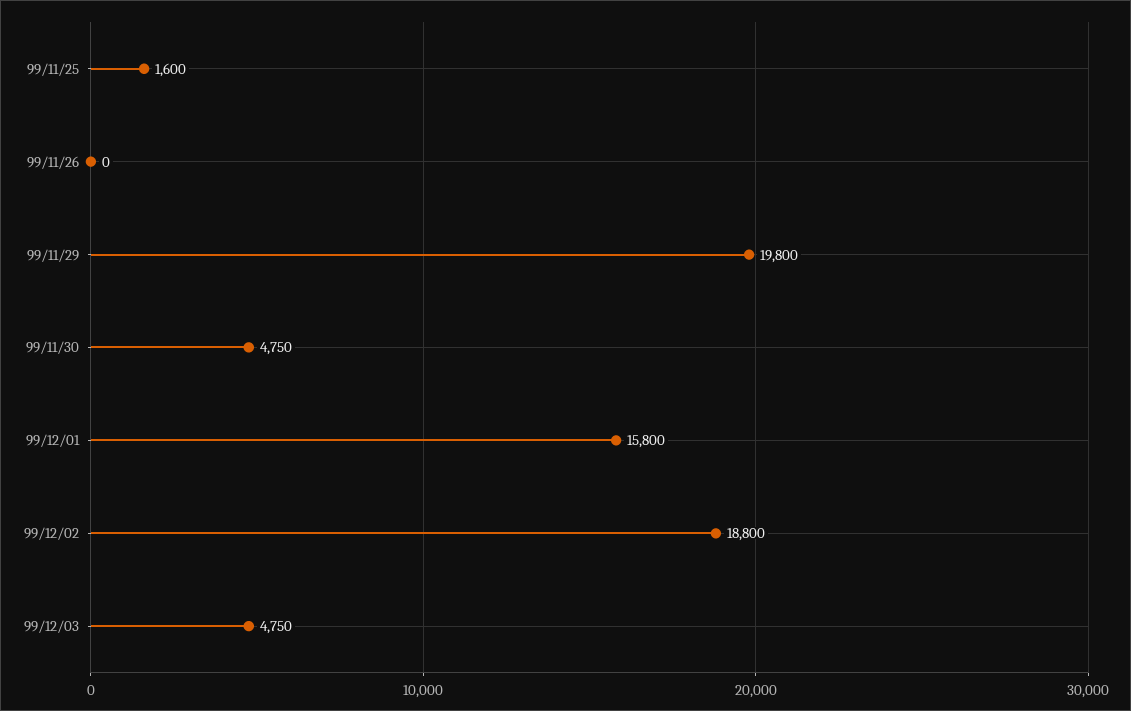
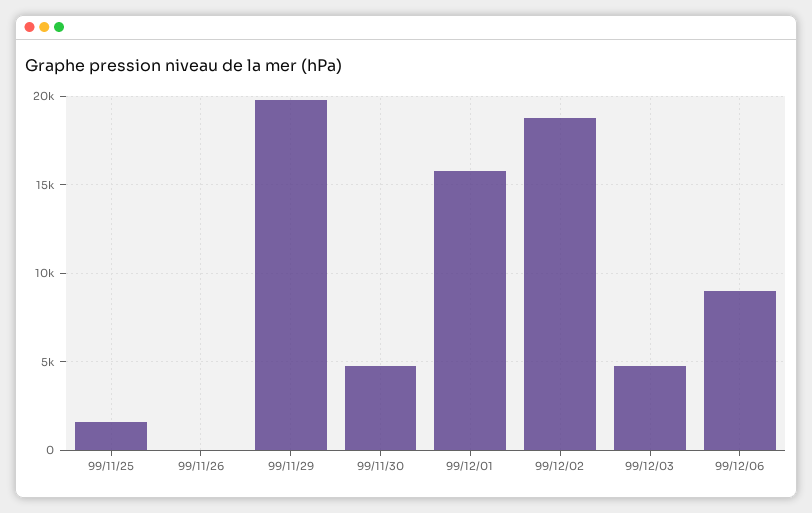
99/12/06: none -> 9000

